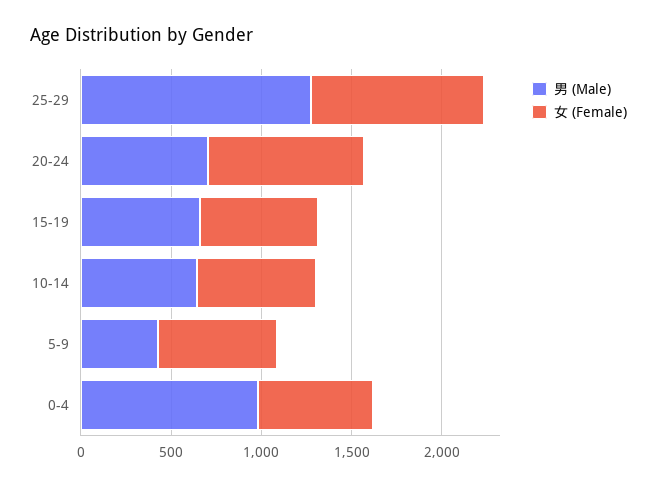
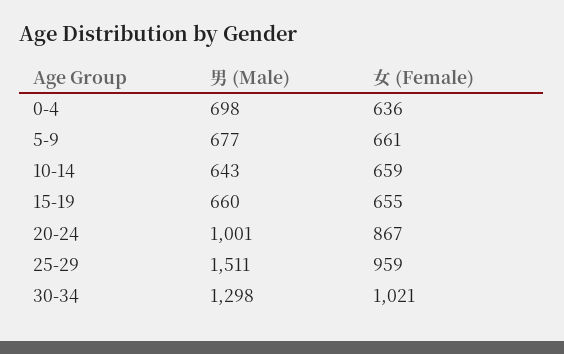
男 (Male), 25-29: 1300 -> 1511
男 (Male), 20-24: 700 -> 1001
男 (Male), 5-9: 400 -> 677
男 (Male), 0-4: 1000 -> 698
男 (Male), 30-34: none -> 1298
女 (Female), 30-34: none -> 1021

